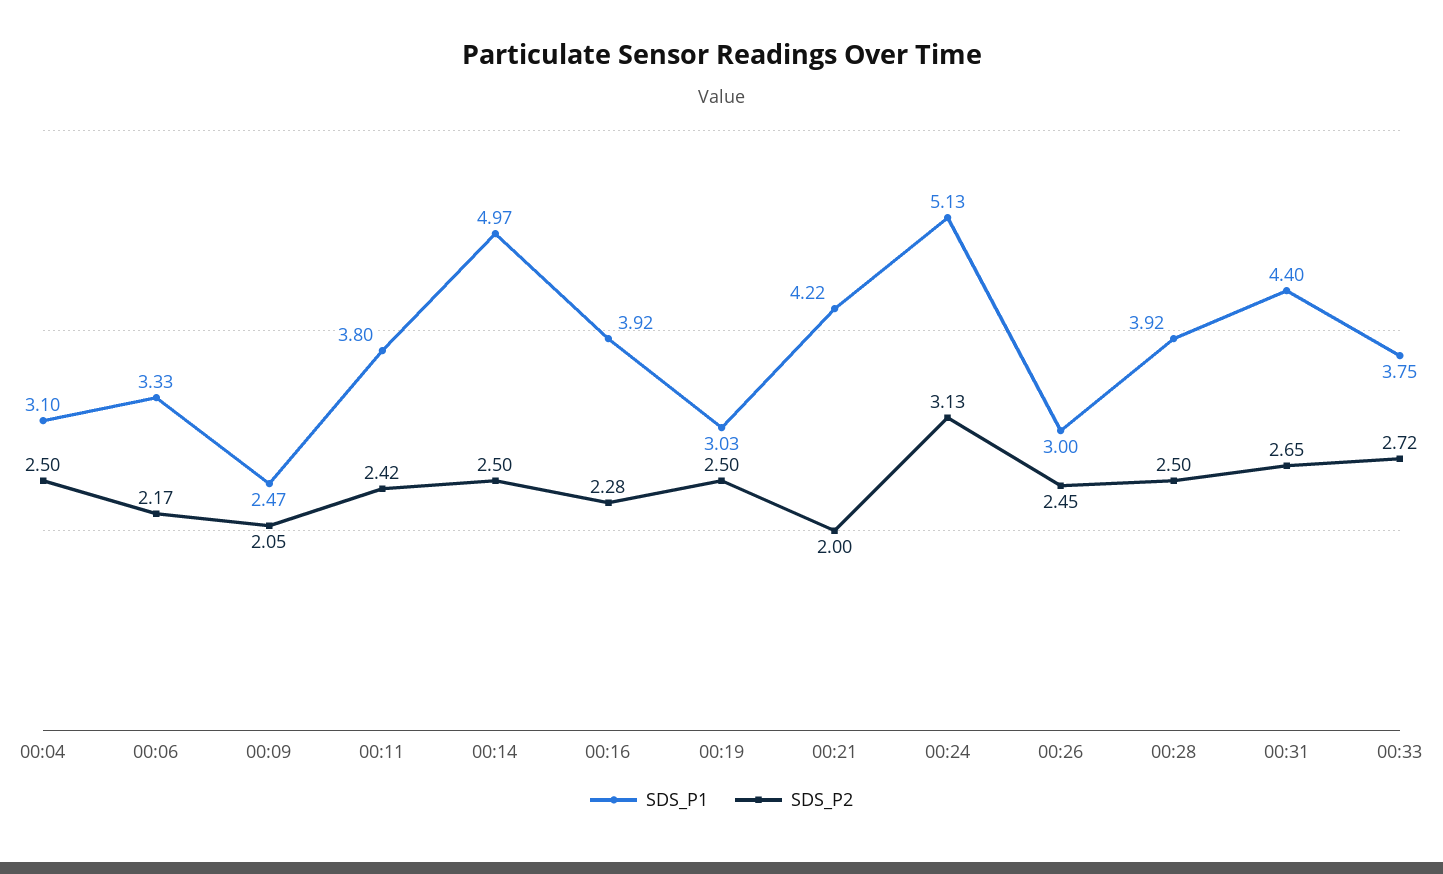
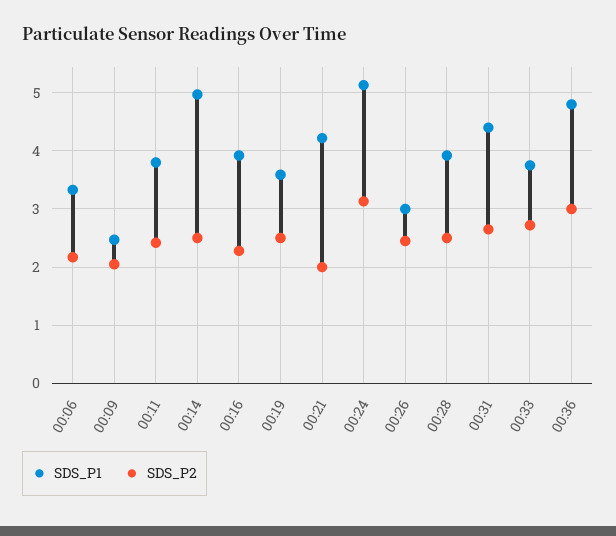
SDS_P1, 00:04: 3.1 -> none
SDS_P2, 00:04: 2.5 -> none
SDS_P1, 00:19: 3.03 -> 3.6
SDS_P1, 00:36: none -> 4.8
SDS_P2, 00:36: none -> 3

